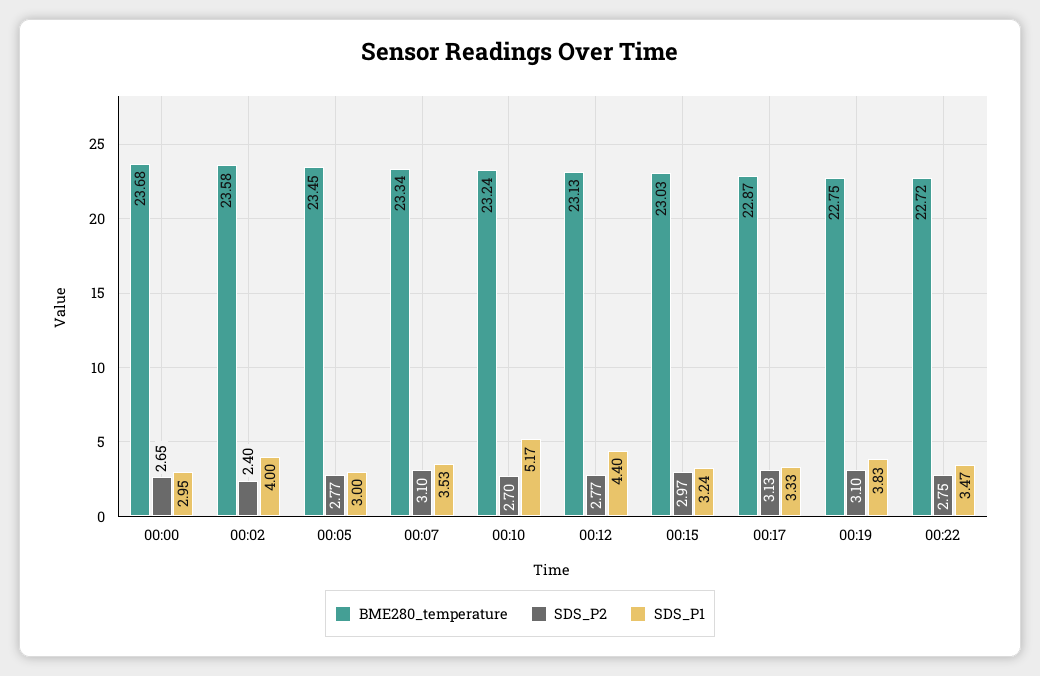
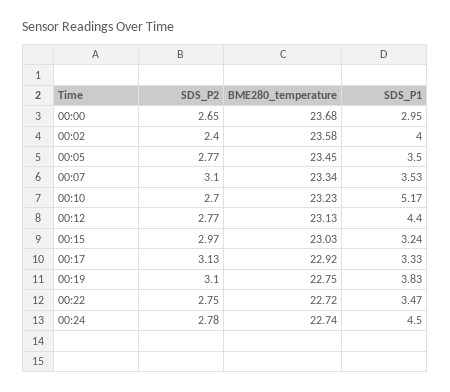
SDS_P1, 00:05: 3 -> 3.5
BME280_temperature, 00:10: 23.24 -> 23.23
BME280_temperature, 00:17: 22.87 -> 22.92
SDS_P2, 00:24: none -> 2.78
BME280_temperature, 00:24: none -> 22.74
SDS_P1, 00:24: none -> 4.5

